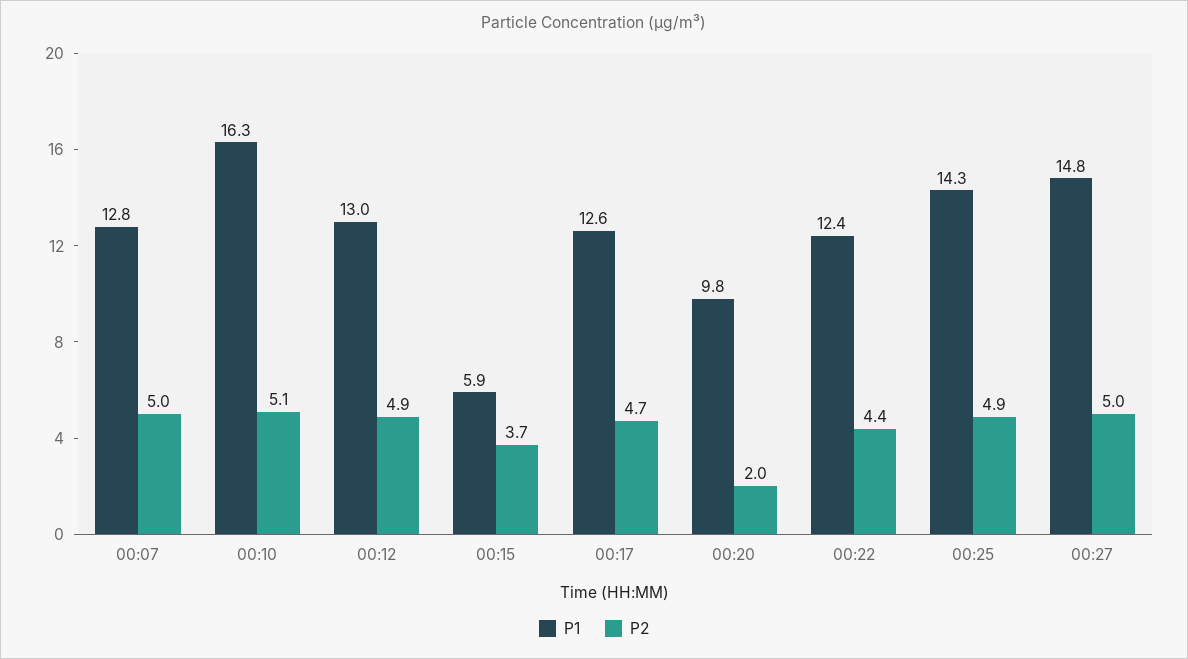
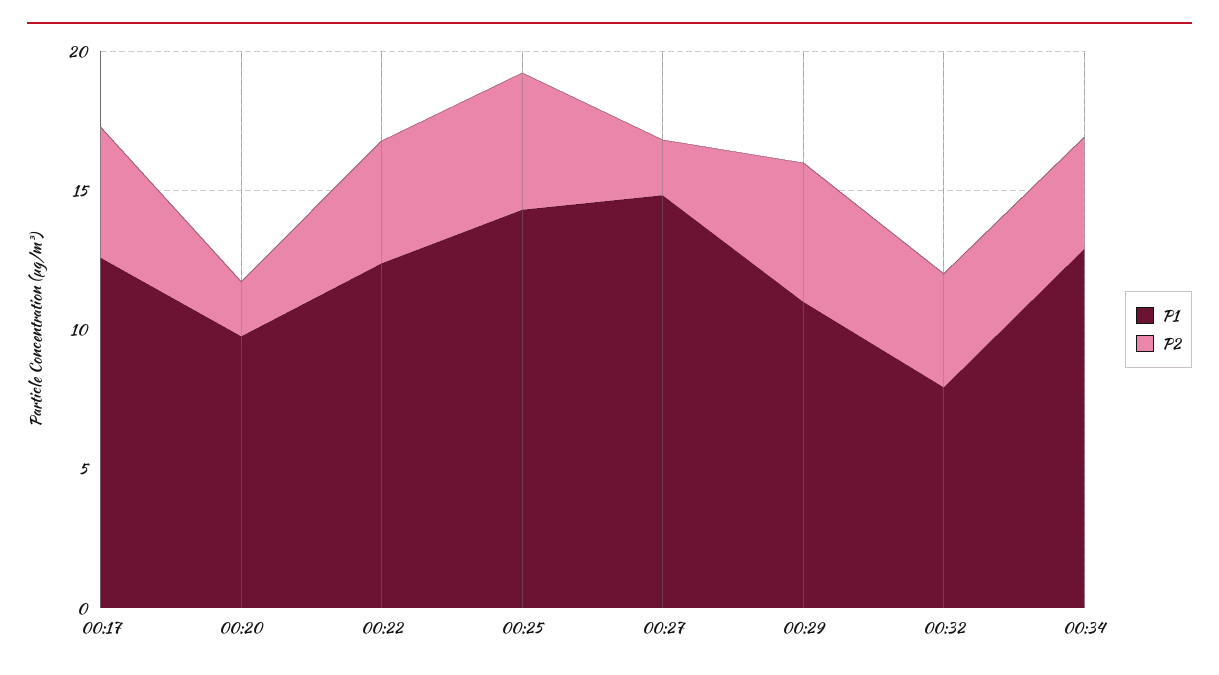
P1, 00:07: 12.8 -> none
P2, 00:07: 5 -> none
P1, 00:10: 16.3 -> none
P2, 00:10: 5.1 -> none
P1, 00:12: 13 -> none
P2, 00:12: 4.9 -> none
P1, 00:15: 5.9 -> none
P2, 00:15: 3.7 -> none
P2, 00:27: 5 -> 2
P1, 00:29: none -> 11
P2, 00:29: none -> 5
P1, 00:32: none -> 8
P2, 00:32: none -> 4
P1, 00:34: none -> 13
P2, 00:34: none -> 4

